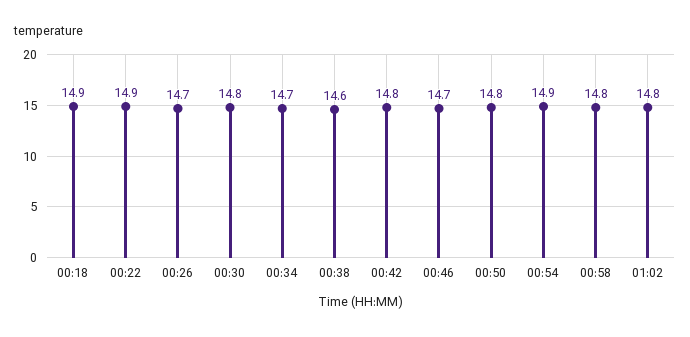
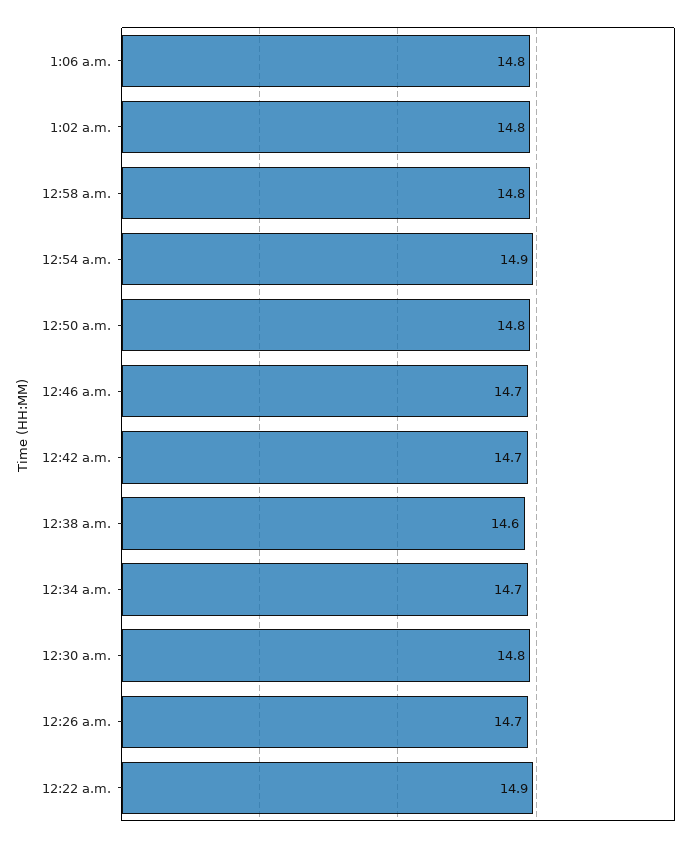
00:18: 14.9 -> none
00:42: 14.8 -> 14.7
1:06 a.m.: none -> 14.8

